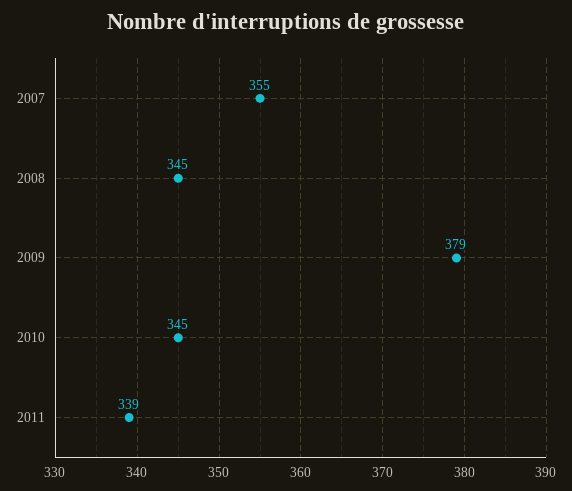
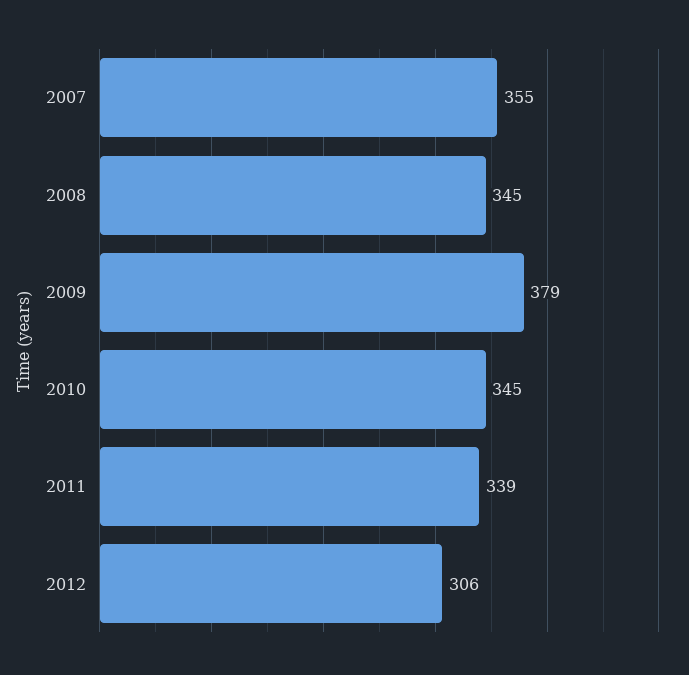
2012: none -> 306

